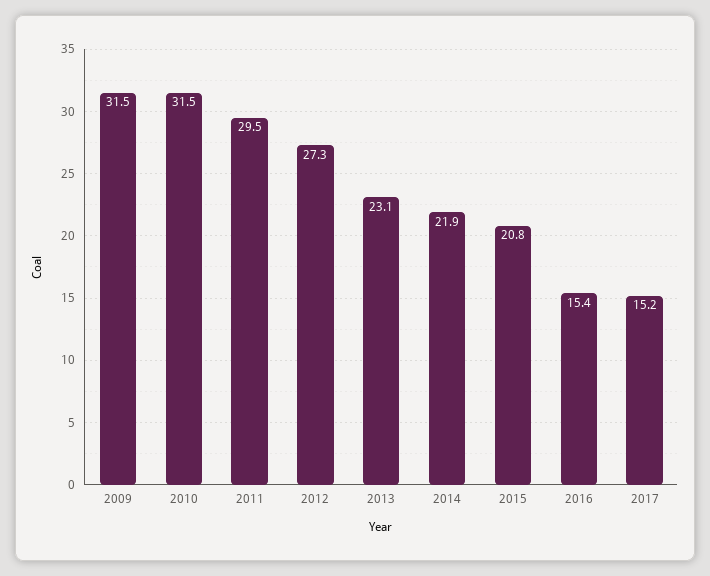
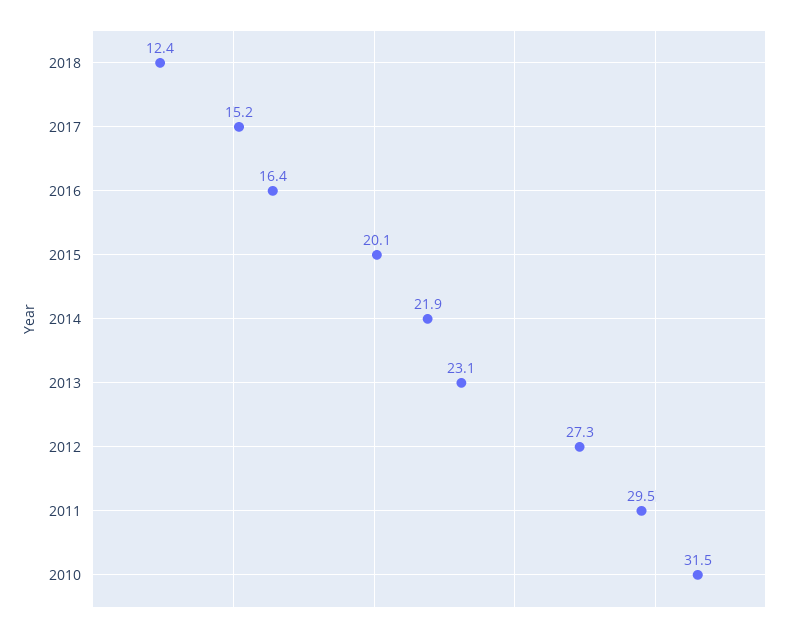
2009: 31.5 -> none
2015: 20.8 -> 20.1
2016: 15.4 -> 16.4
2018: none -> 12.4

